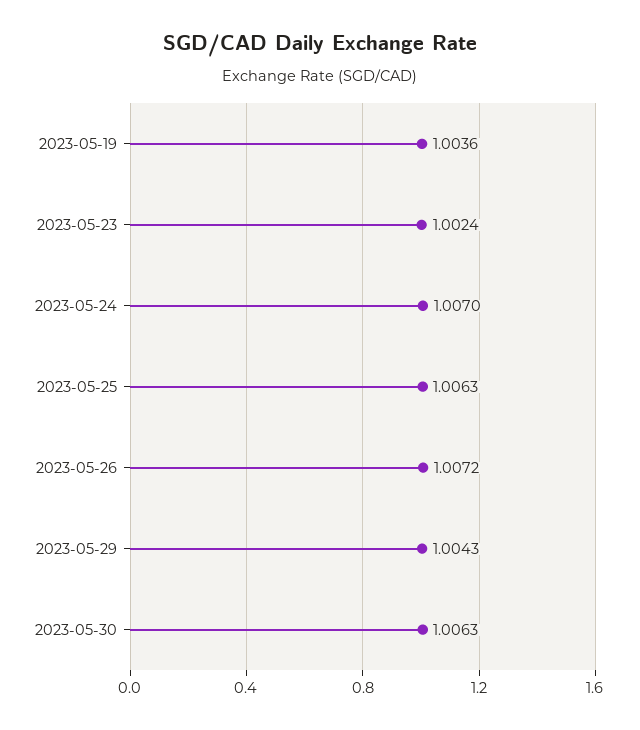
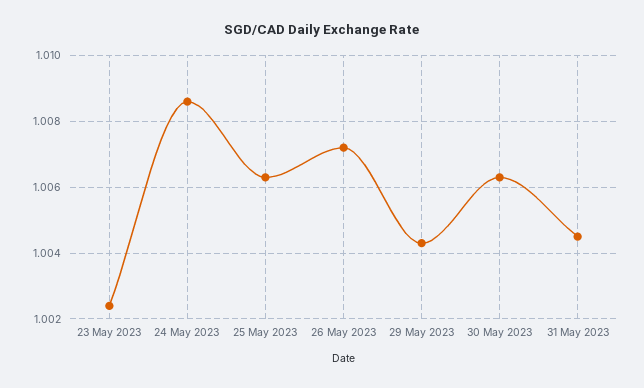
2023-05-19: 1.0036 -> none
2023-05-24: 1.007 -> 1.0085
31 May 2023: none -> 1.0045

